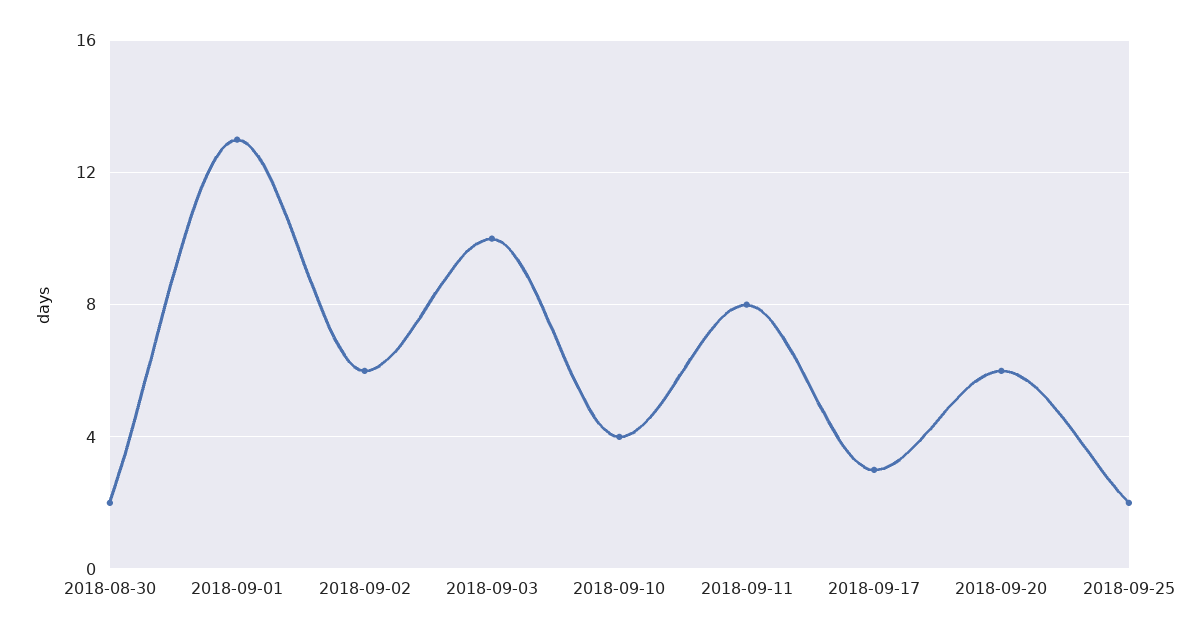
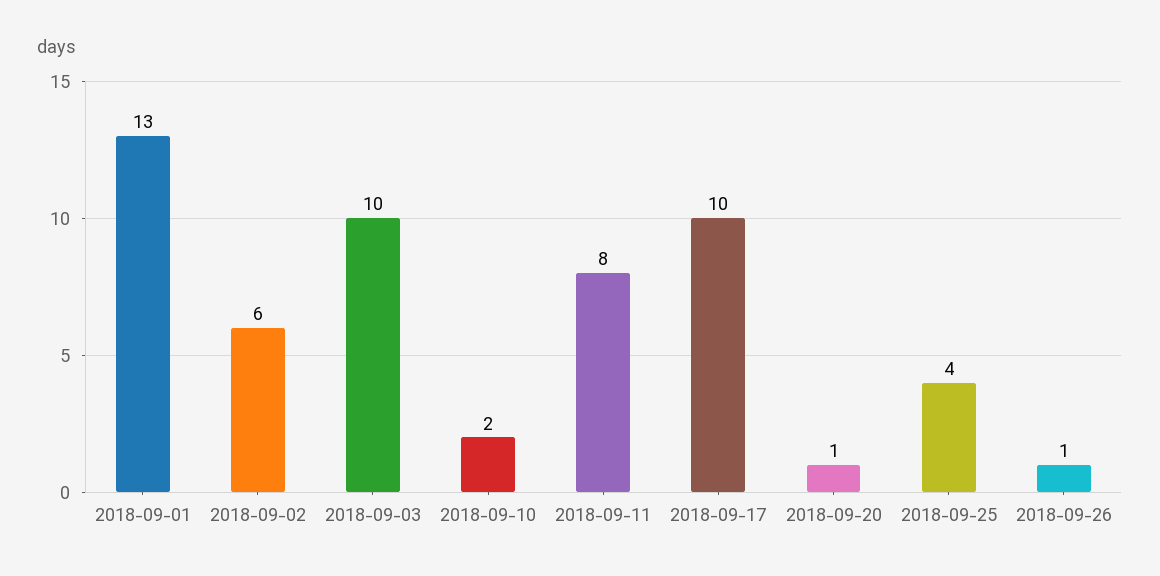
2018-08-30: 2 -> none
2018-09-10: 4 -> 2
2018-09-17: 3 -> 10
2018-09-20: 6 -> 1
2018-09-25: 2 -> 4
2018-09-26: none -> 1

